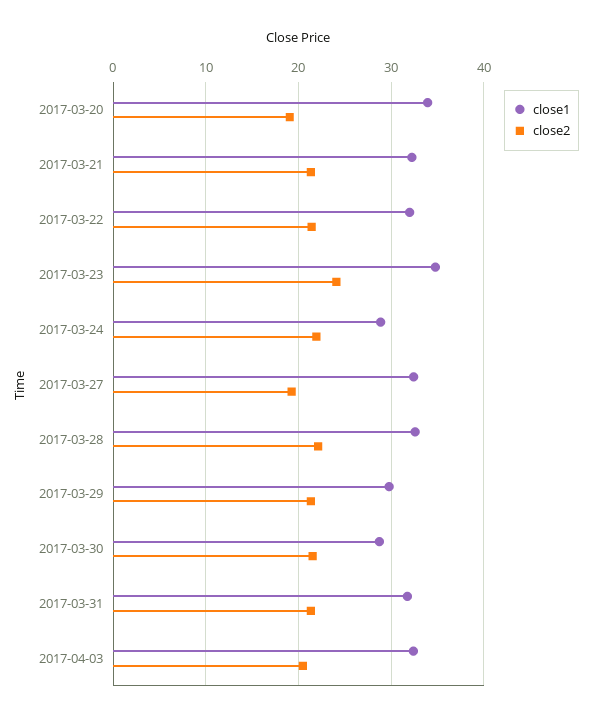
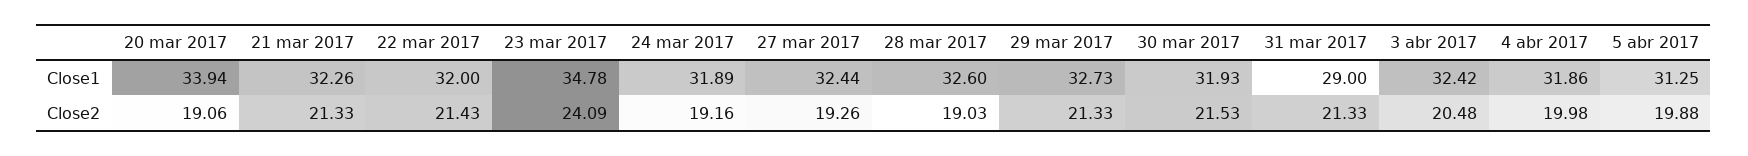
close1, 2017-03-24: 29 -> 31.89
close2, 2017-03-24: 22 -> 19.16
close2, 2017-03-28: 22 -> 19.03
close1, 2017-03-29: 30 -> 32.73
close1, 2017-03-30: 29 -> 31.93
close1, 2017-03-31: 32 -> 29
close1, 4 abr 2017: none -> 31.86
close1, 5 abr 2017: none -> 31.25
close2, 4 abr 2017: none -> 19.98
close2, 5 abr 2017: none -> 19.88

